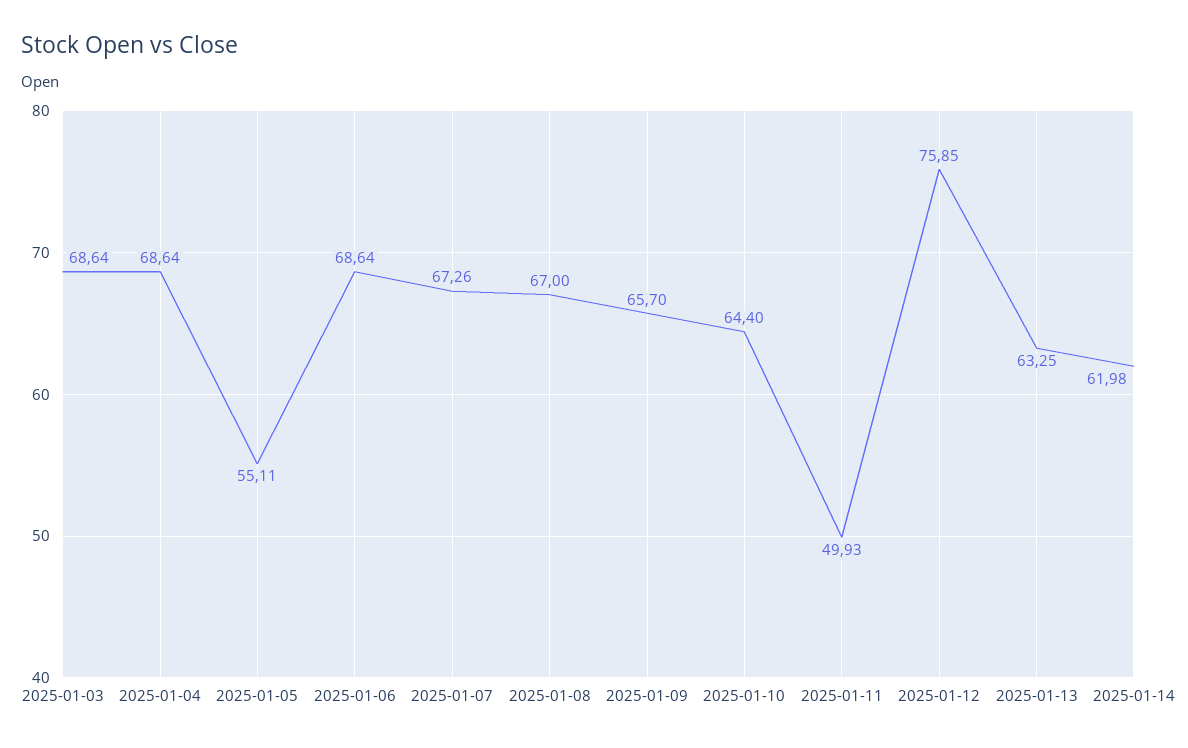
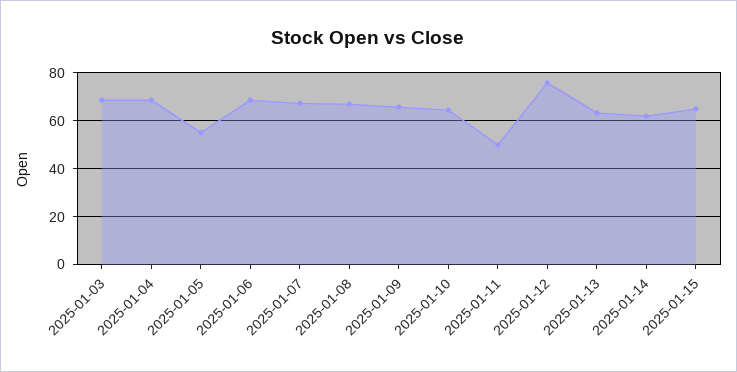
2025-01-15: none -> 65

